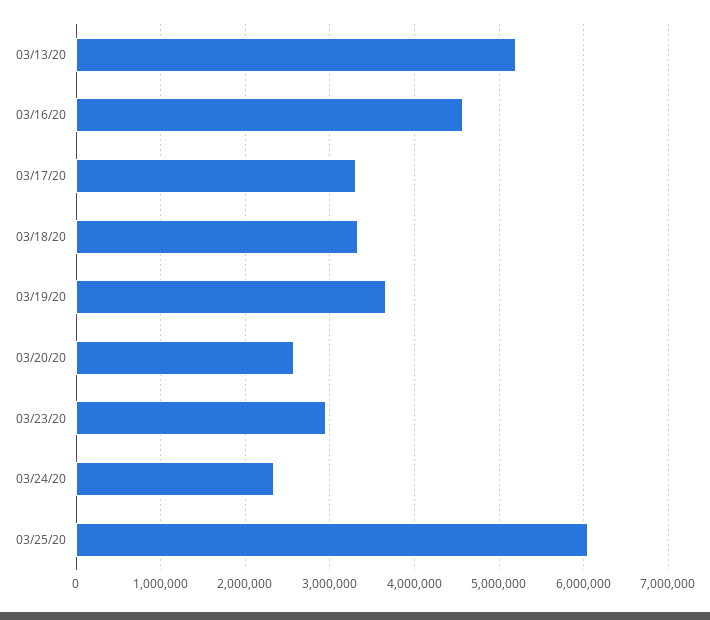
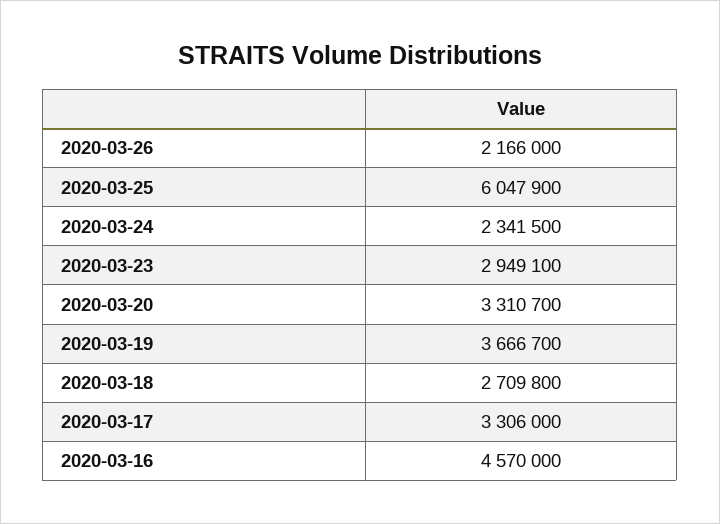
03/13/20: 5200000 -> none
03/18/20: 3300000 -> 2709800
03/20/20: 2600000 -> 3310700
2020-03-26: none -> 2166000

